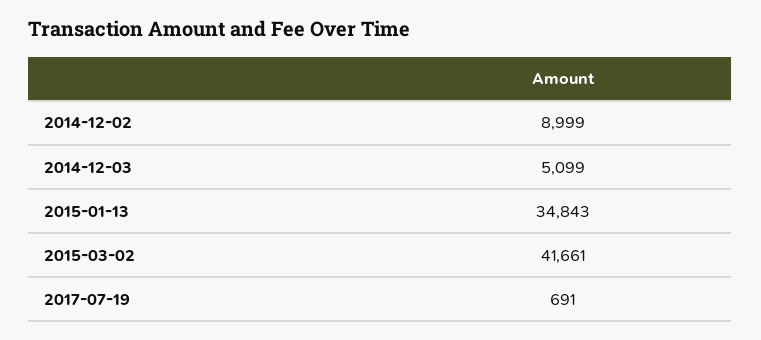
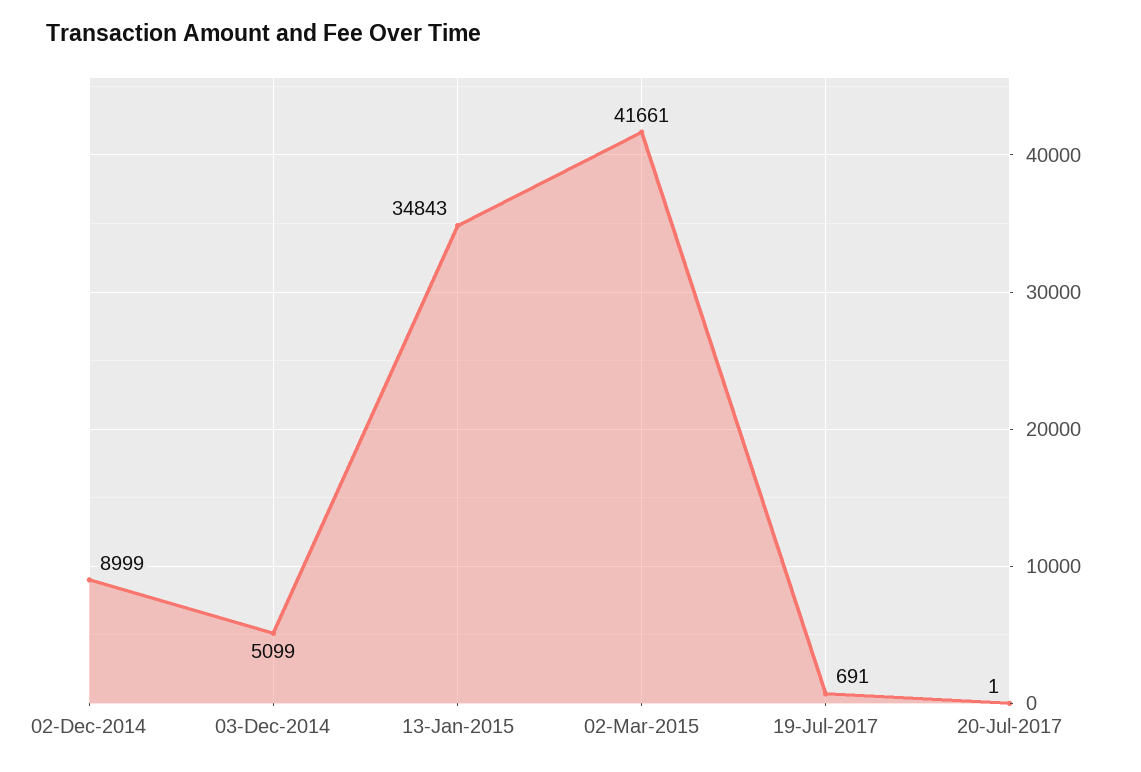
20-Jul-2017: none -> 1

